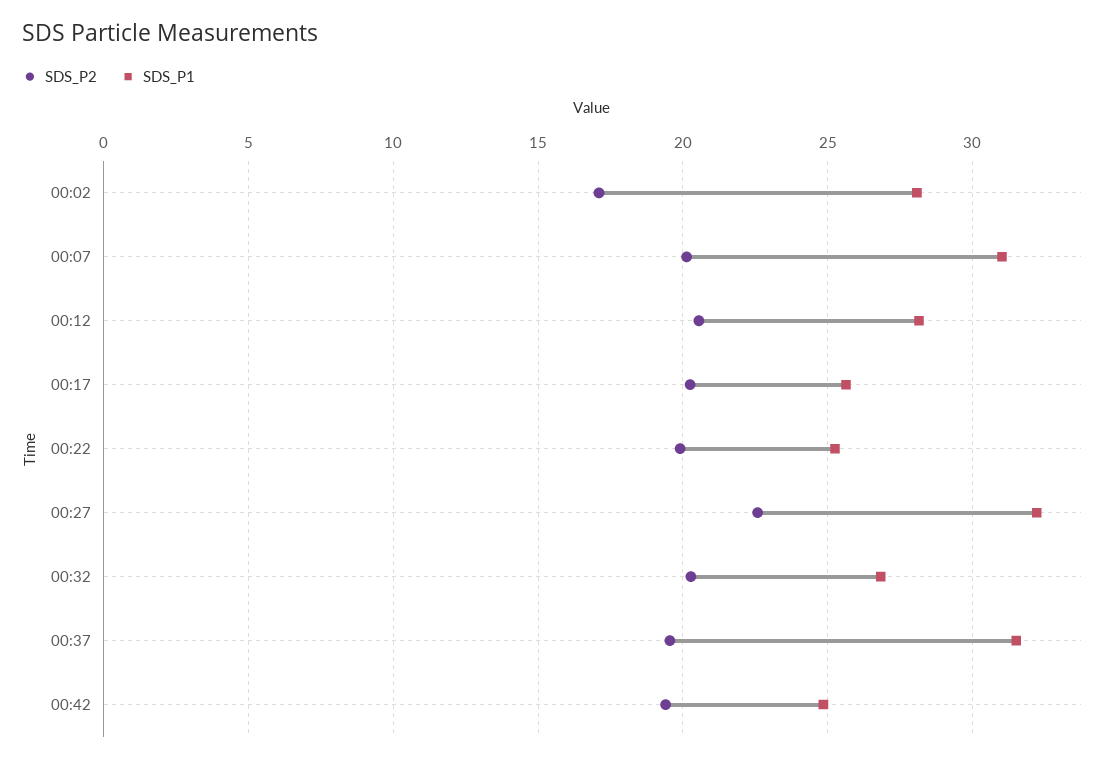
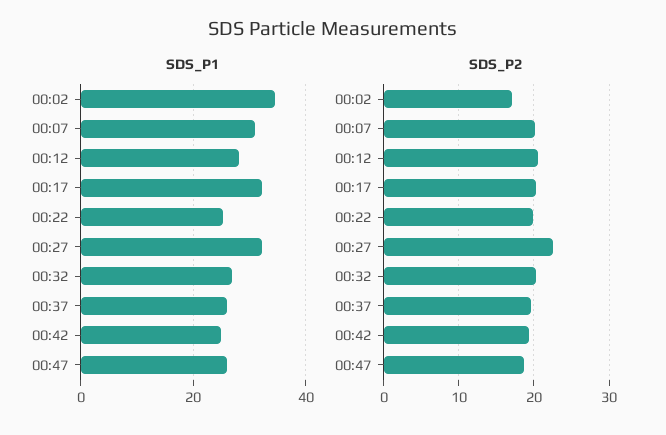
SDS_P1, 00:02: 28 -> 34
SDS_P1, 00:17: 25.5 -> 32
SDS_P1, 00:37: 31.5 -> 26
SDS_P1, 00:47: none -> 26
SDS_P2, 00:47: none -> 19

